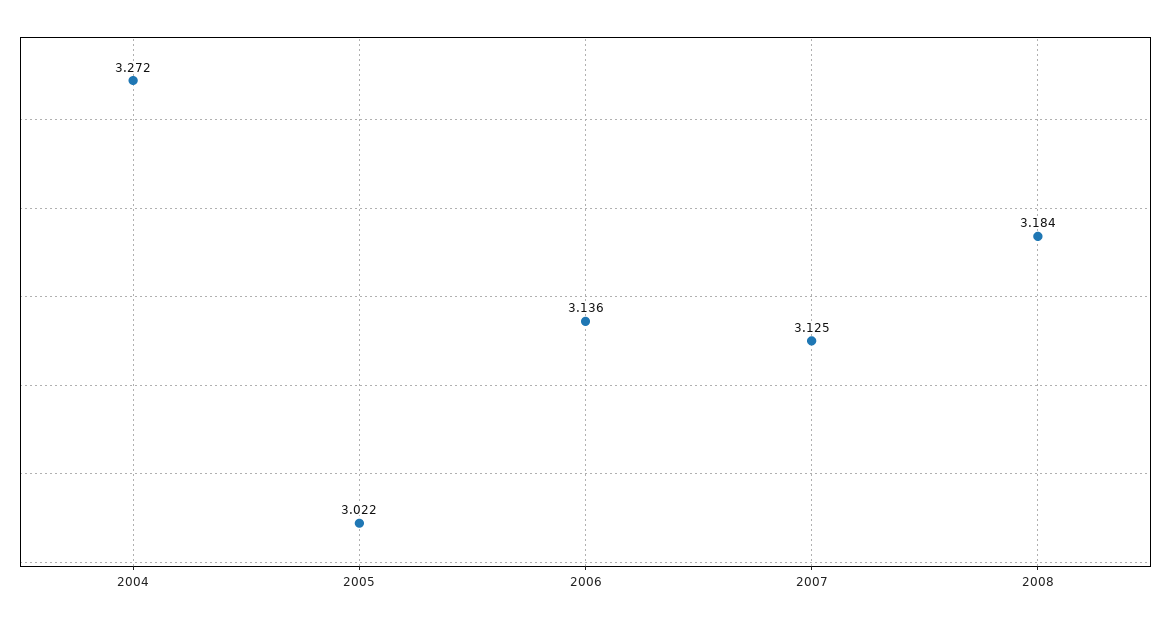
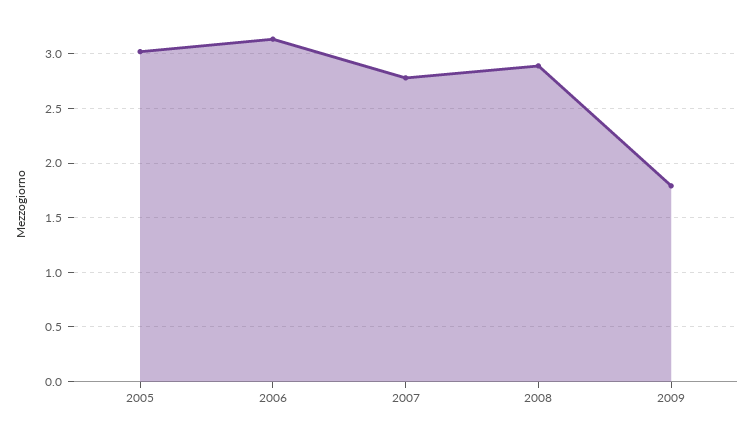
2004: 3.272 -> none
2007: 3.125 -> 2.8
2008: 3.184 -> 2.9
2009: none -> 1.8

